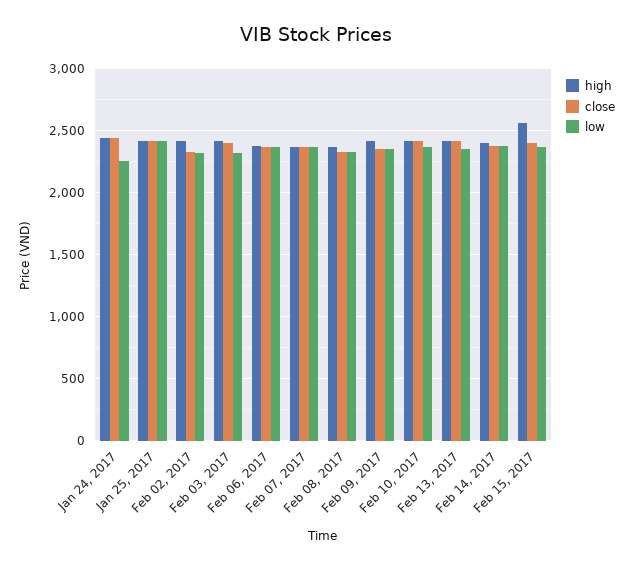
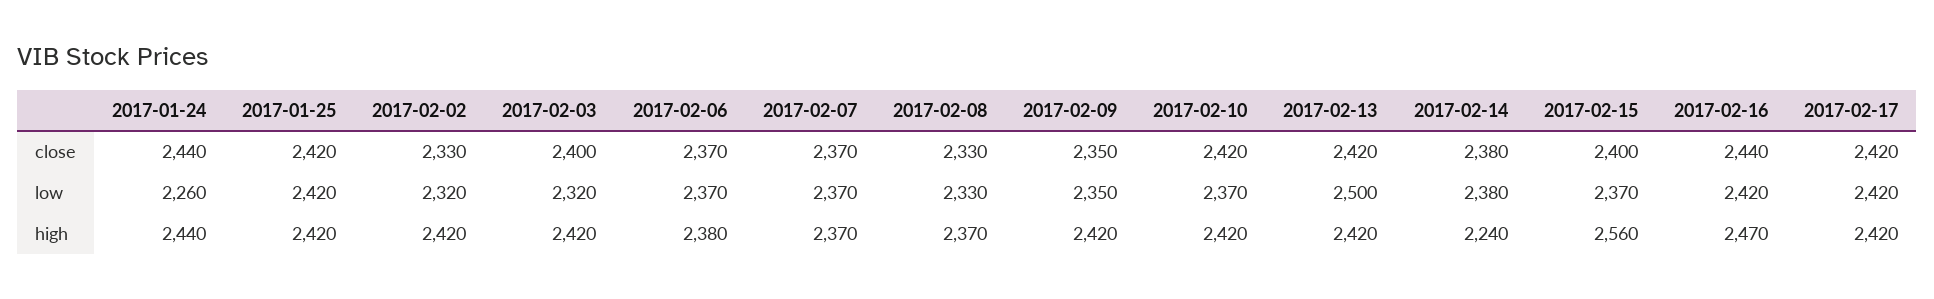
low, Feb 13, 2017: 2350 -> 2500
high, Feb 14, 2017: 2400 -> 2240
close, 2017-02-16: none -> 2440
close, 2017-02-17: none -> 2420
low, 2017-02-16: none -> 2420
low, 2017-02-17: none -> 2420
high, 2017-02-16: none -> 2470
high, 2017-02-17: none -> 2420

